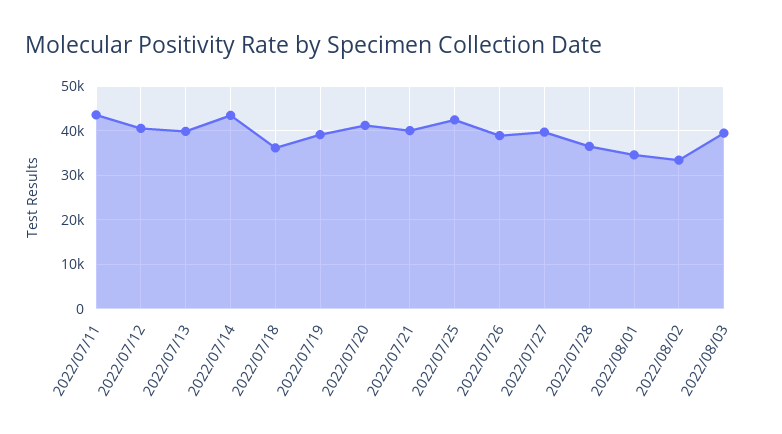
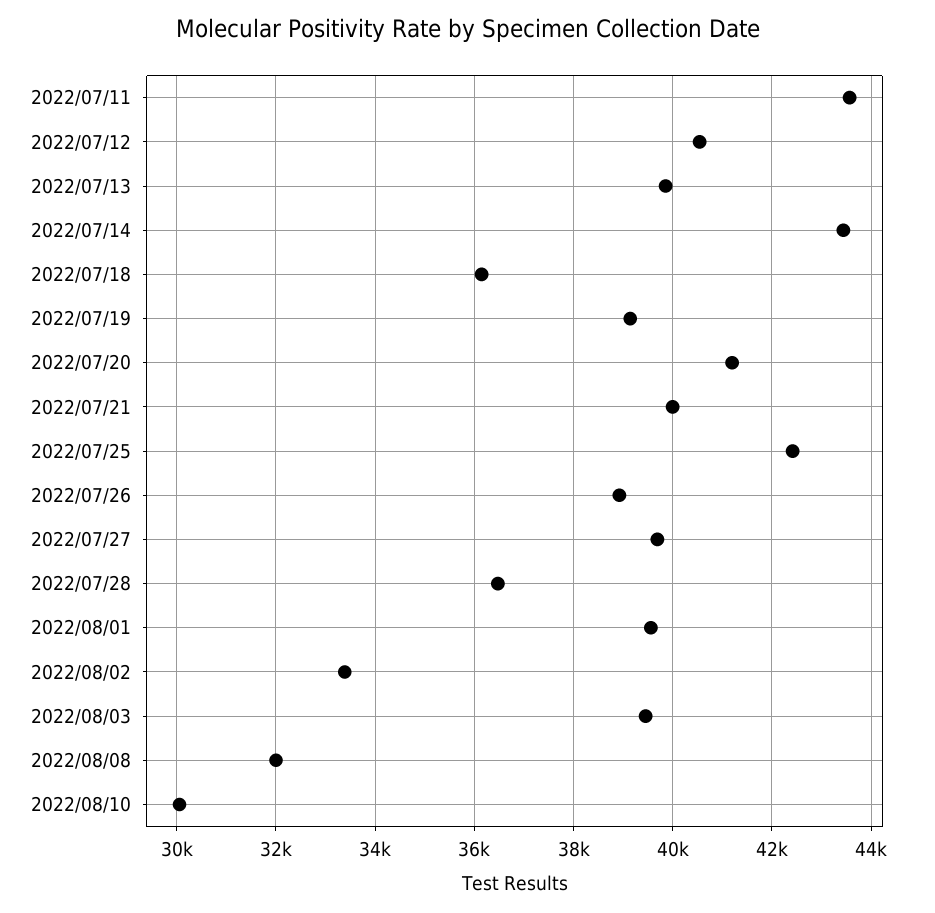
2022/08/01: 34000 -> 39600
2022/08/08: none -> 32000
2022/08/10: none -> 30000

